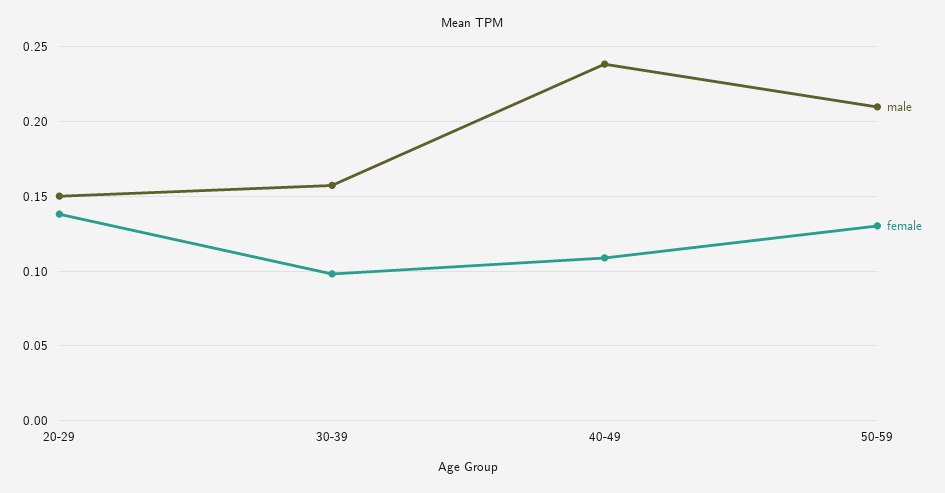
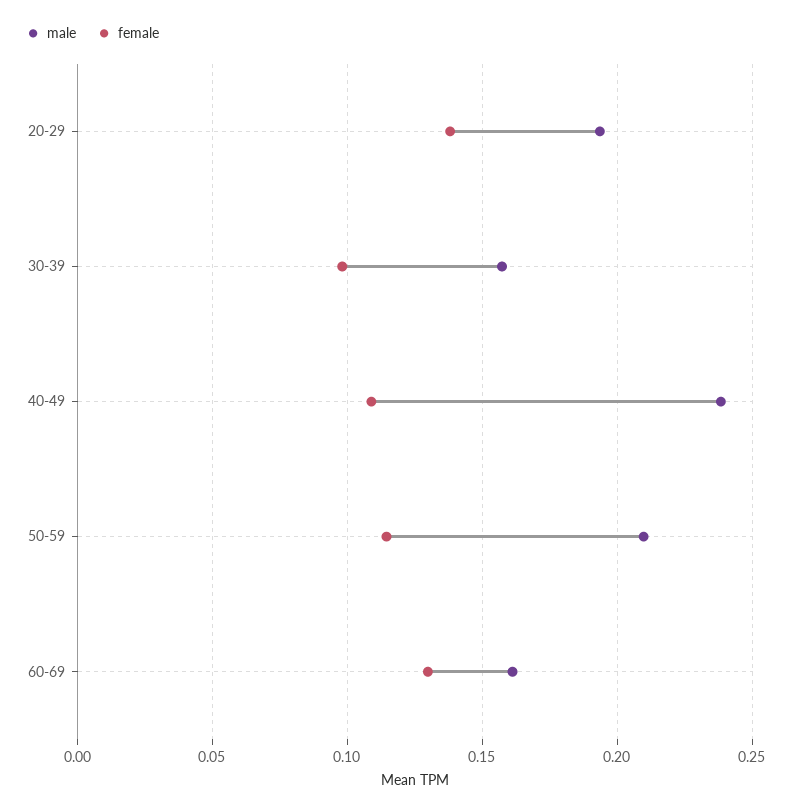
male, 20-29: 0.15 -> 0.195
female, 50-59: 0.13 -> 0.115
male, 60-69: none -> 0.16
female, 60-69: none -> 0.13

